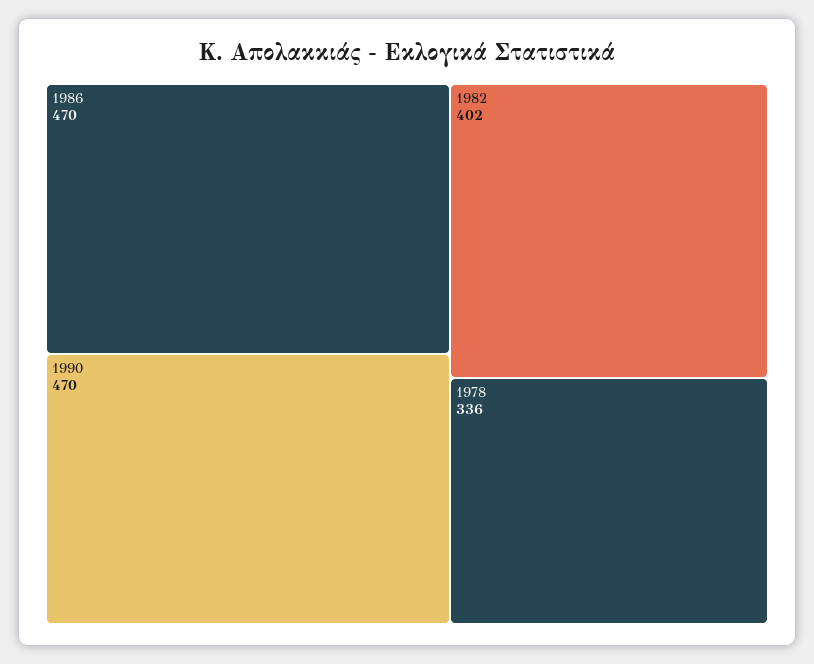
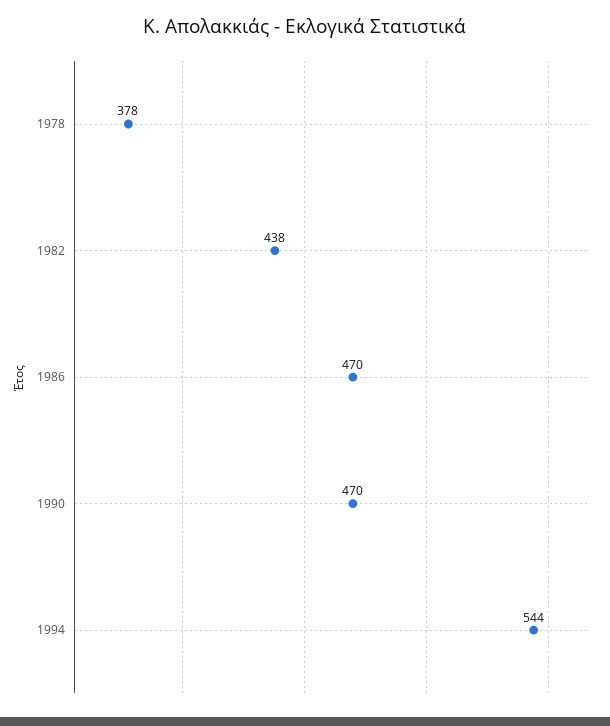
1982: 402 -> 438
1978: 336 -> 378
1994: none -> 544

